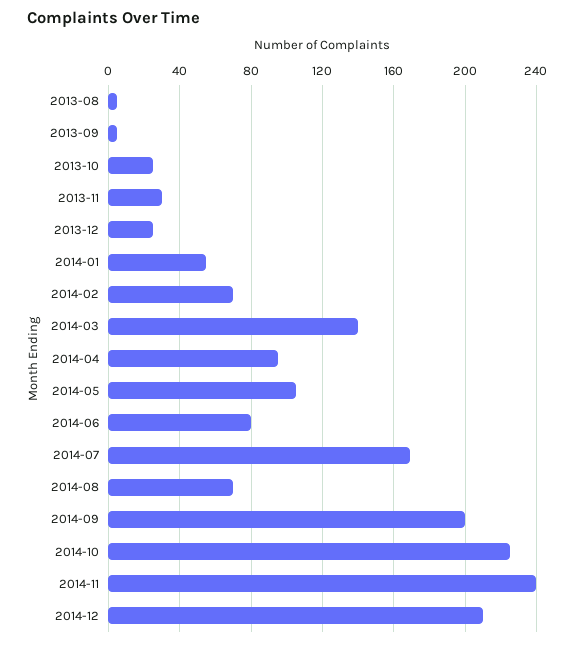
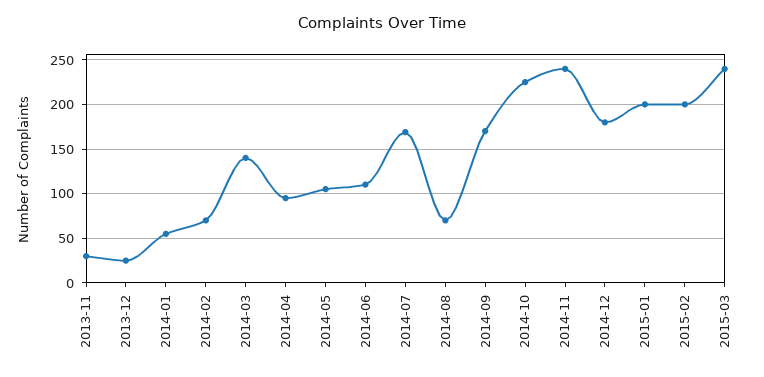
2013-08: 5 -> none
2013-09: 5 -> none
2013-10: 25 -> none
2014-06: 80 -> 110
2014-09: 200 -> 170
2014-12: 210 -> 180
2015-01: none -> 200
2015-02: none -> 200
2015-03: none -> 240

